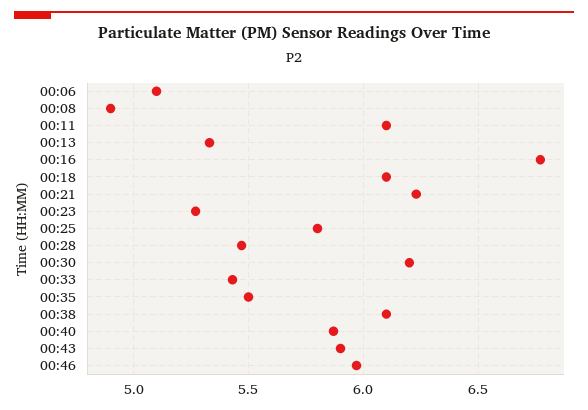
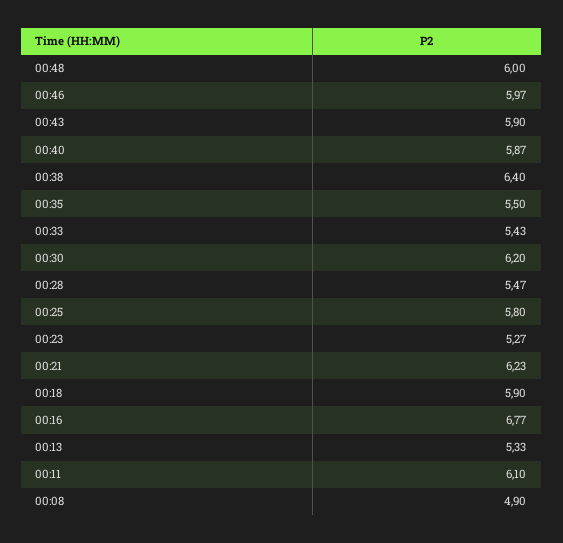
00:06: 5.1 -> none
00:18: 6.1 -> 5.9
00:38: 6.1 -> 6.4
00:48: none -> 6

